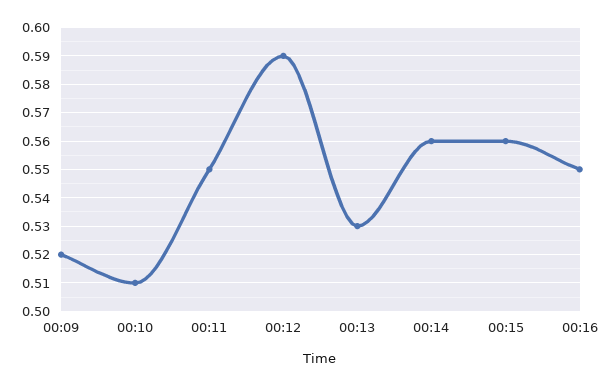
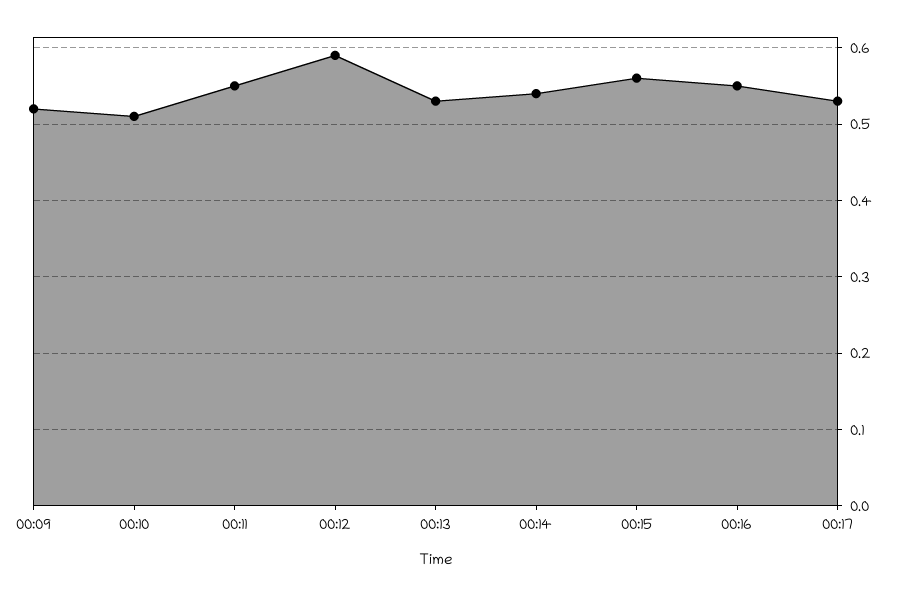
00:14: 0.56 -> 0.54
00:17: none -> 0.53

